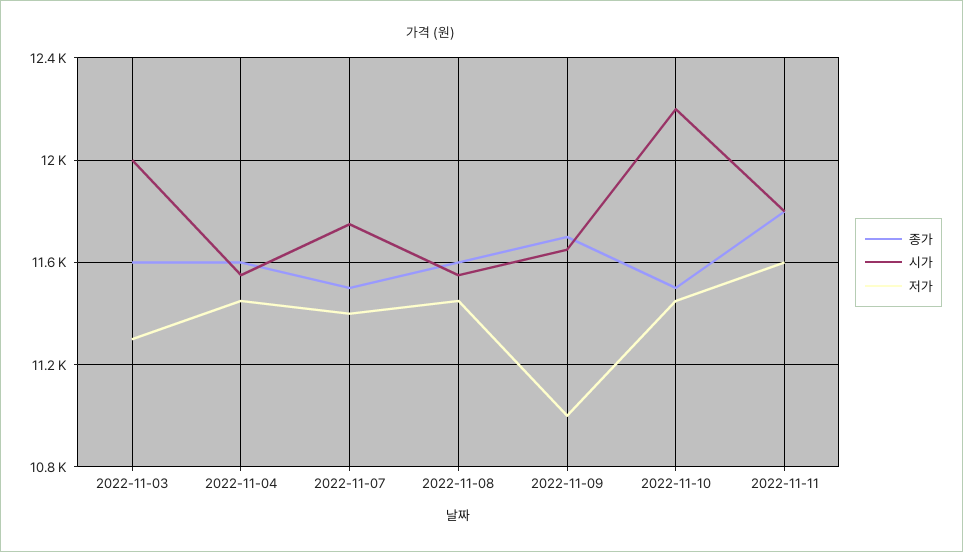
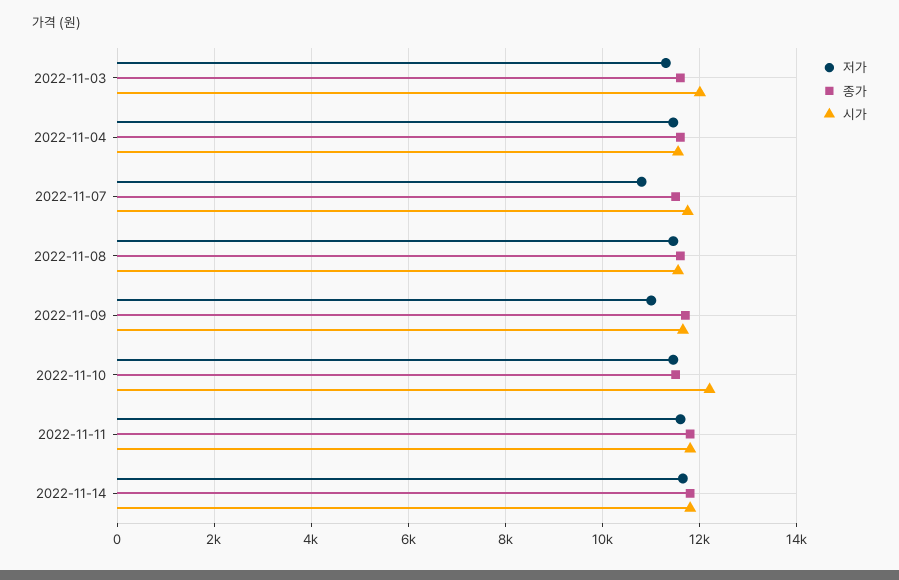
저가, 2022-11-07: 11400 -> 10800
저가, 2022-11-14: none -> 11600
종가, 2022-11-14: none -> 11800
시가, 2022-11-14: none -> 11800

